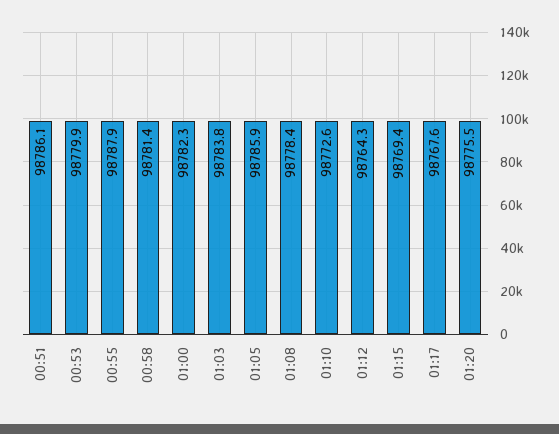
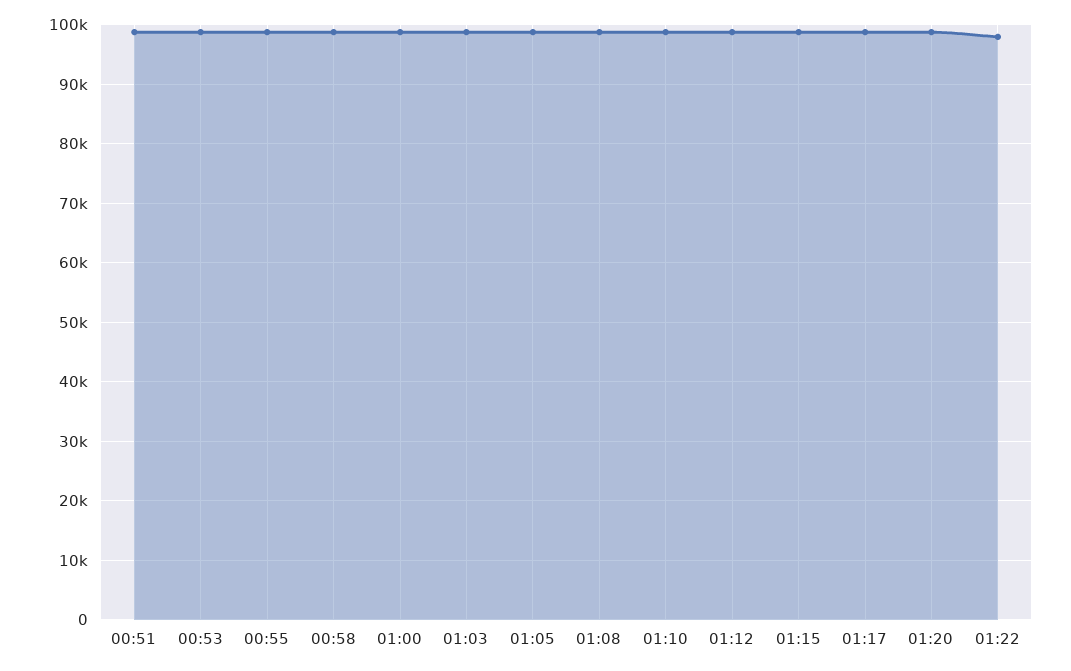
01:22: none -> 98000

